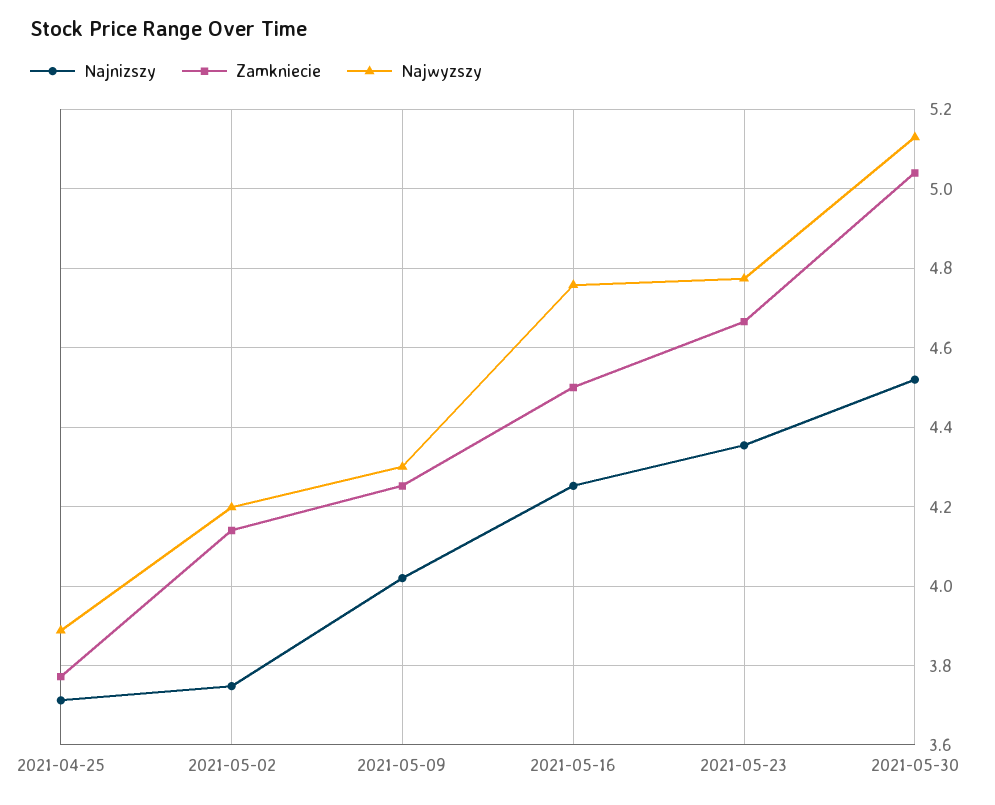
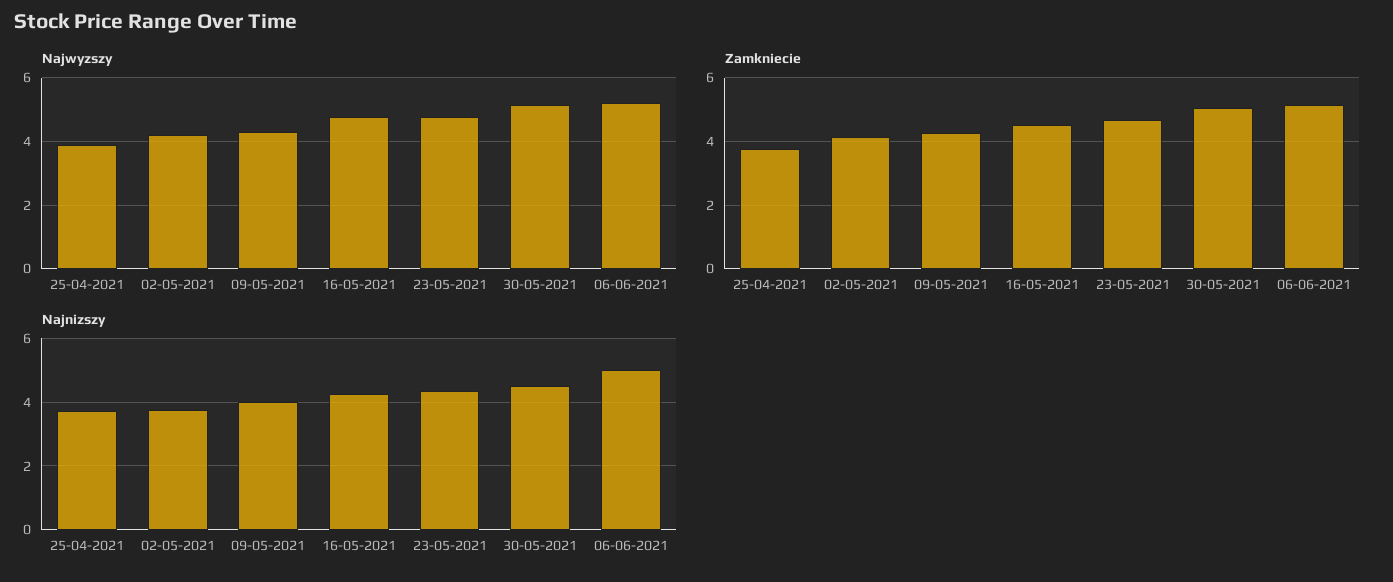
Najwyzszy, 06-06-2021: none -> 5.2
Zamkniecie, 06-06-2021: none -> 5.2
Najnizszy, 06-06-2021: none -> 5

